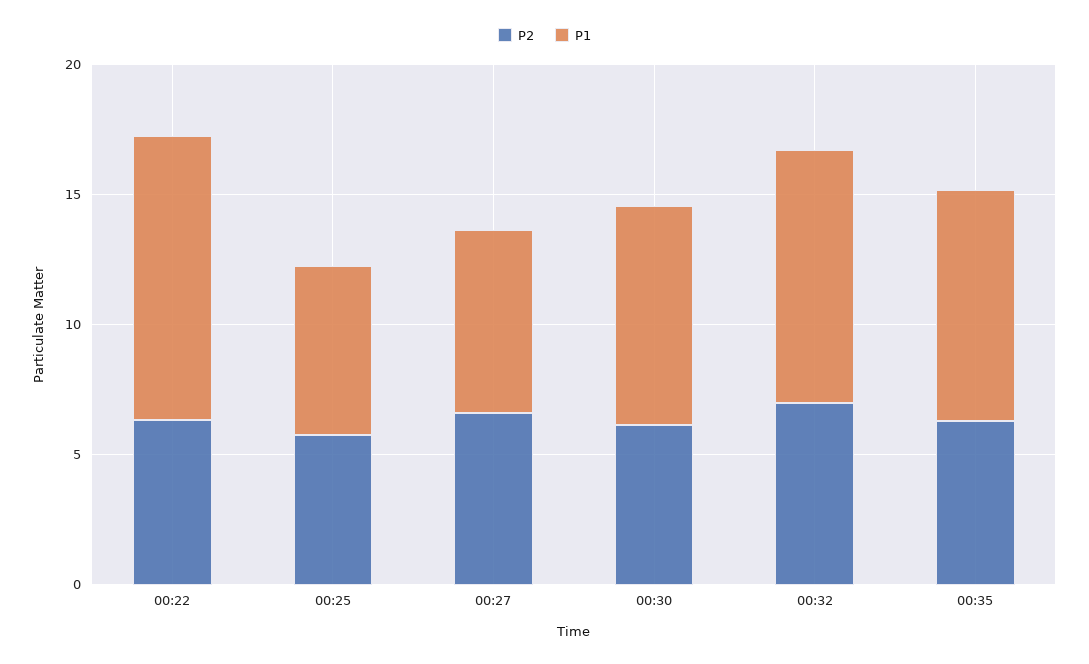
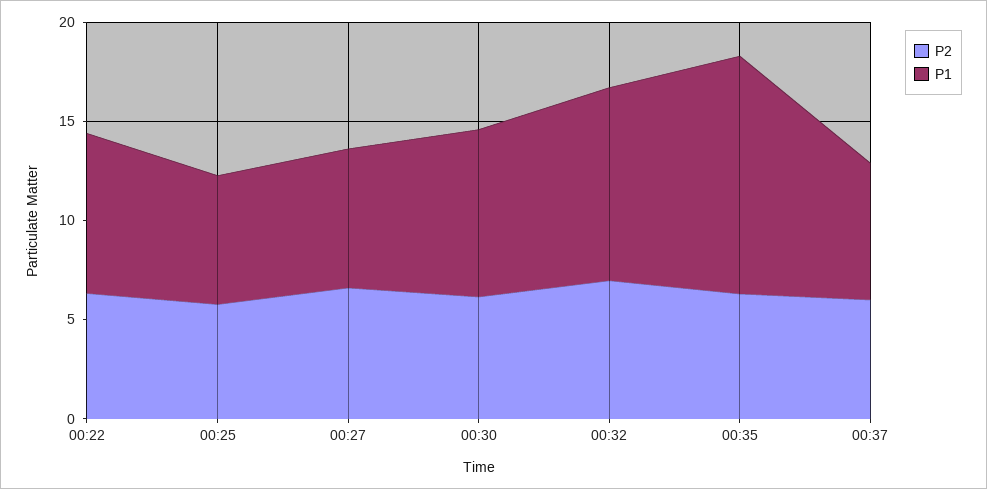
P1, 00:22: 11 -> 8
P1, 00:35: 9 -> 12
P2, 00:37: none -> 6
P1, 00:37: none -> 7

